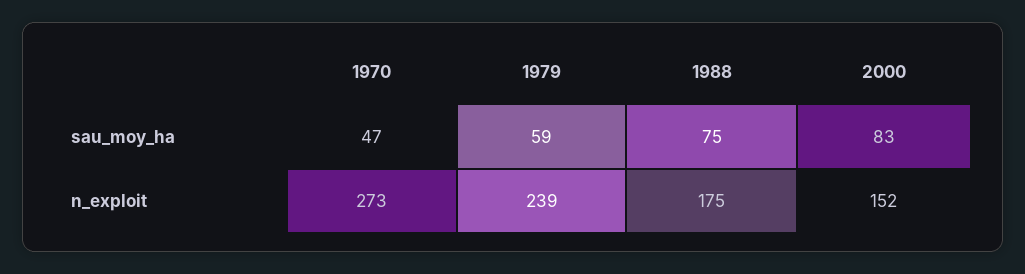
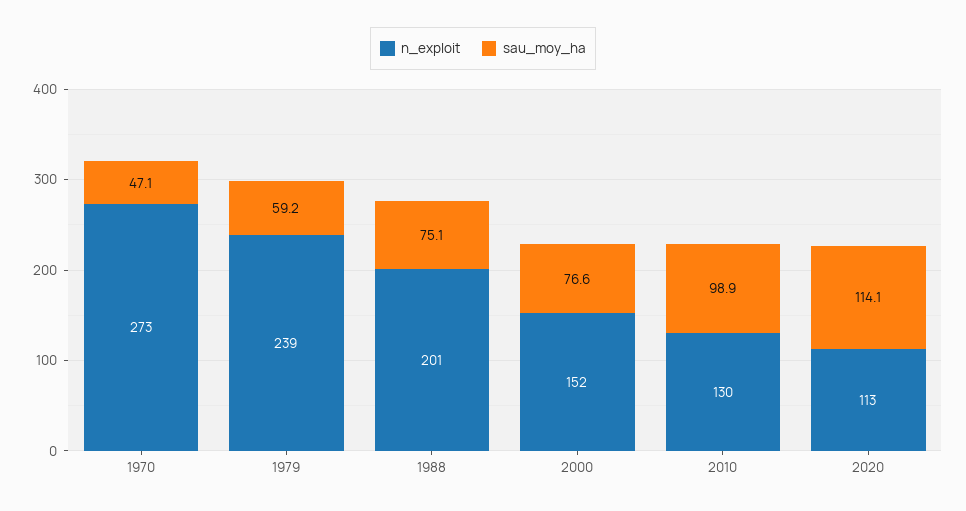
sau_moy_ha, 2000: 83 -> 76.6
n_exploit, 1988: 175 -> 201
n_exploit, 2010: none -> 130
sau_moy_ha, 2010: none -> 98.9
n_exploit, 2020: none -> 113
sau_moy_ha, 2020: none -> 114.1

